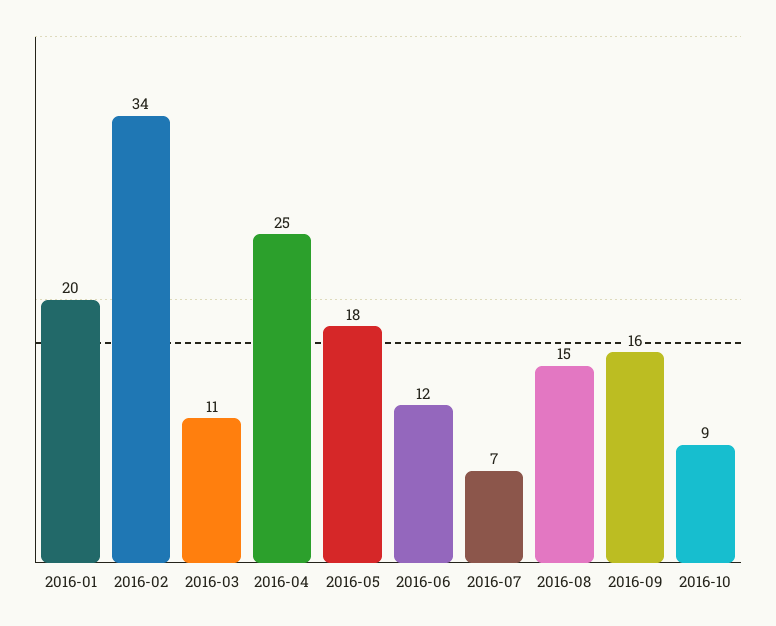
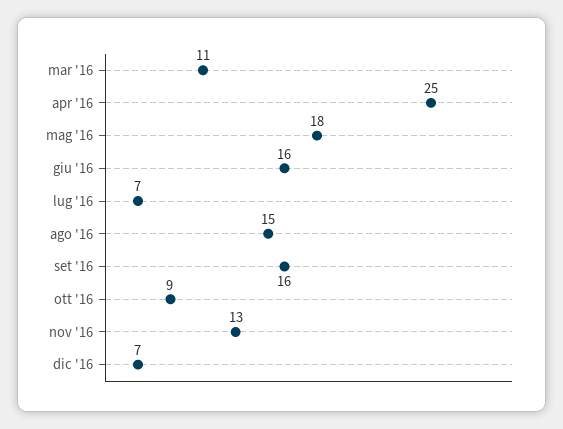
2016-01: 20 -> none
2016-02: 34 -> none
2016-06: 12 -> 16
nov '16: none -> 13
dic '16: none -> 7

